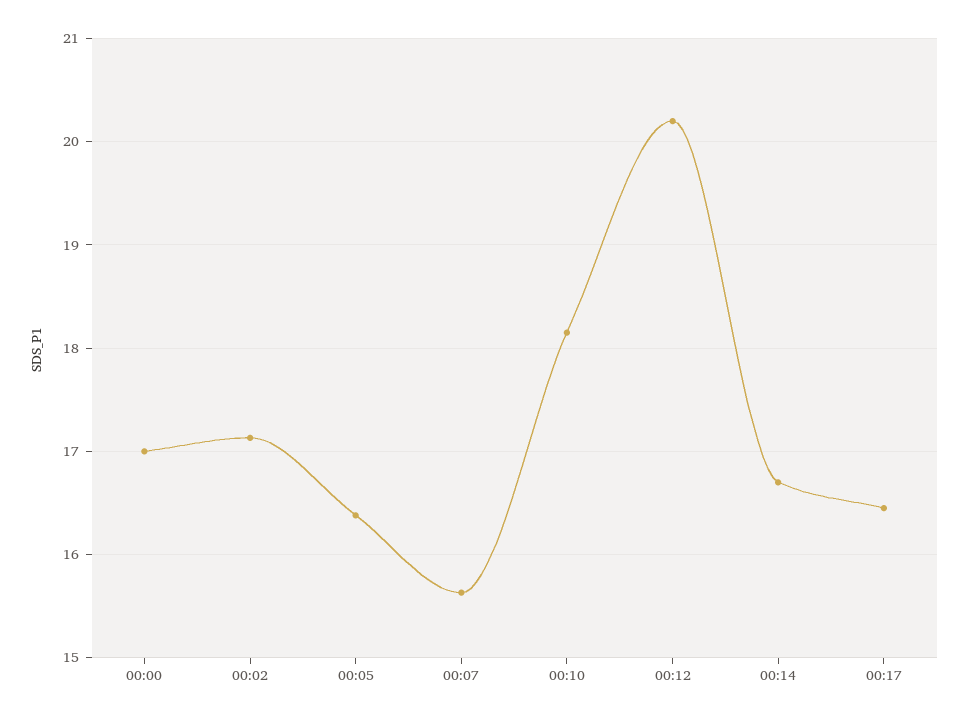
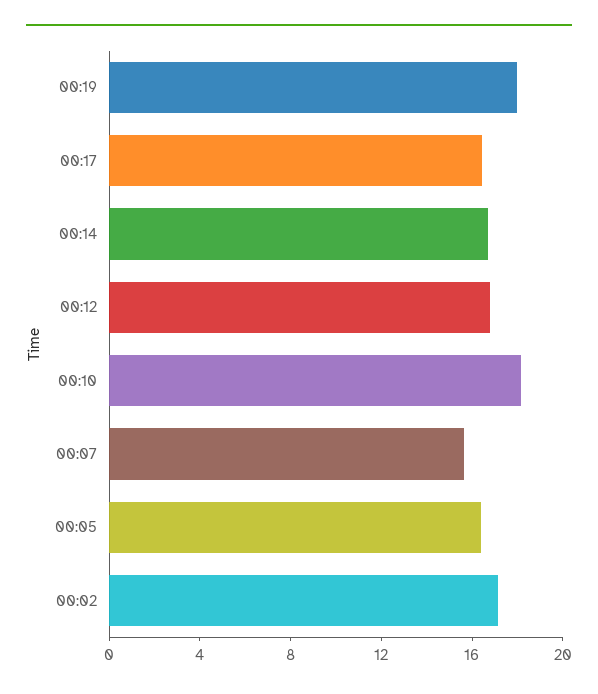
00:00: 17 -> none
00:12: 20.2 -> 17
00:19: none -> 18

